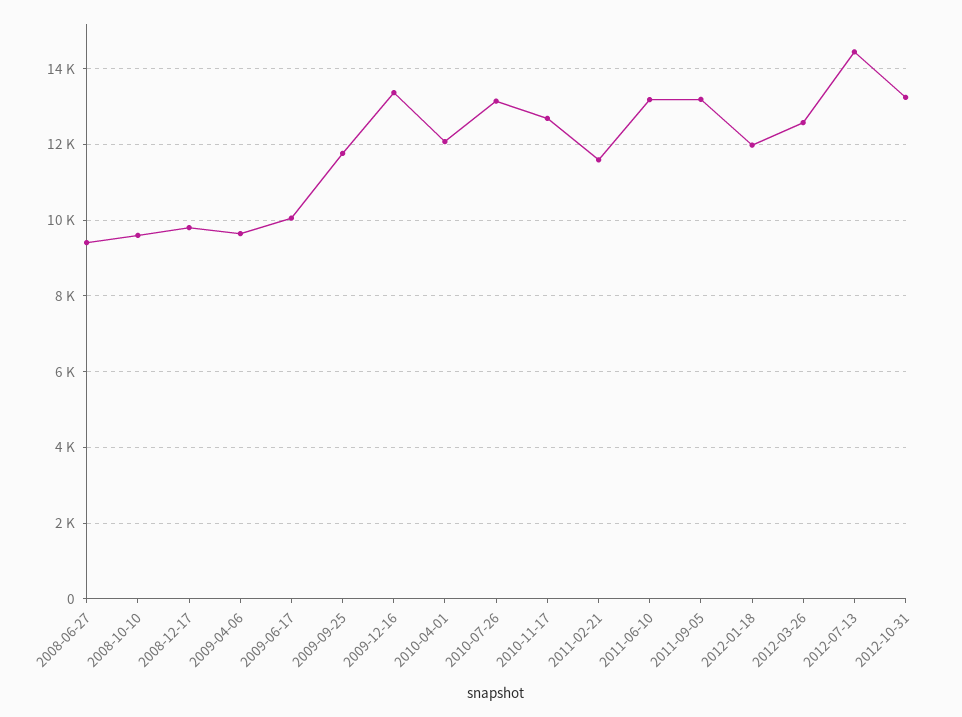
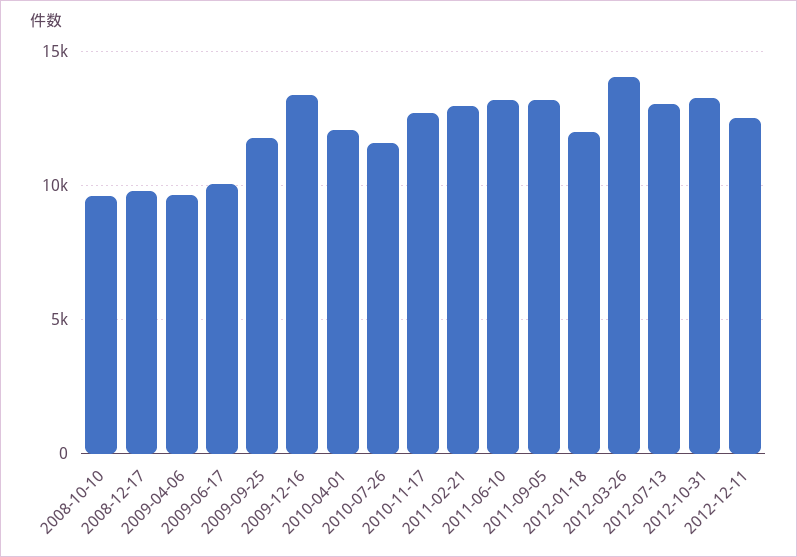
2008-06-27: 9400 -> none
2010-07-26: 13200 -> 11500
2011-02-21: 11600 -> 13000
2012-03-26: 12600 -> 14000
2012-07-13: 14400 -> 13000
2012-12-11: none -> 12500

